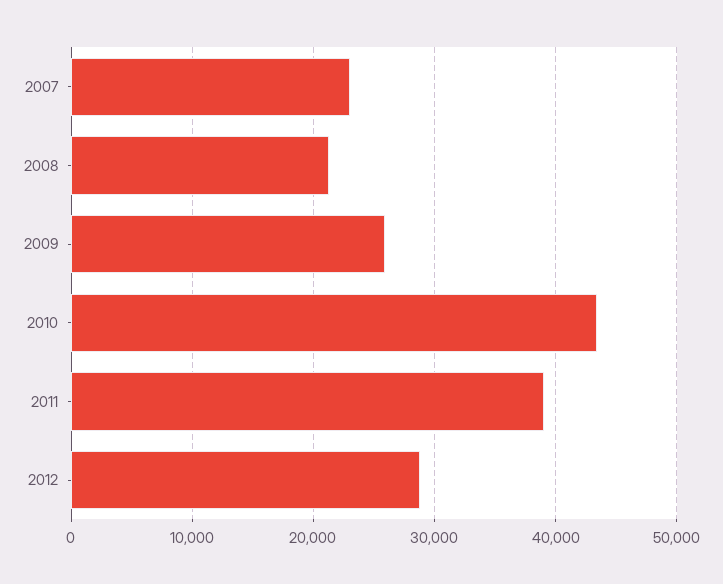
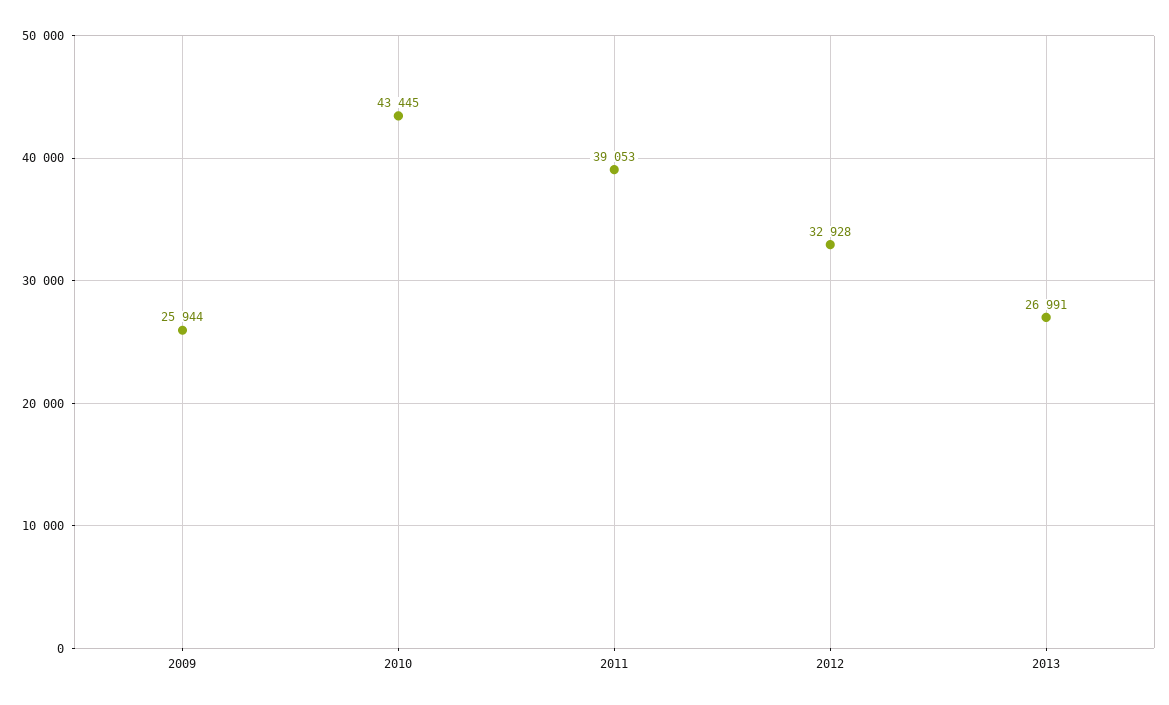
2007: 23000 -> none
2008: 21000 -> none
2012: 29000 -> 32928
2013: none -> 26991

